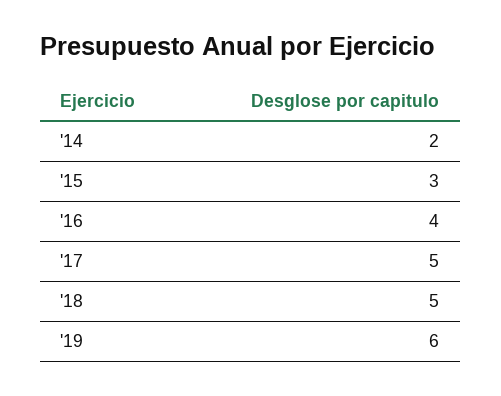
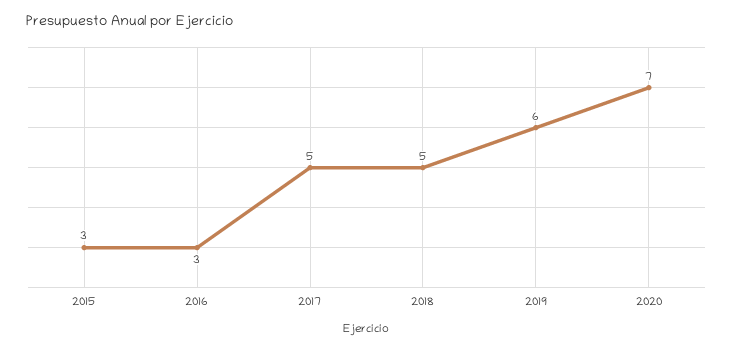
'14: 2 -> none
'16: 4 -> 3
2020: none -> 7

